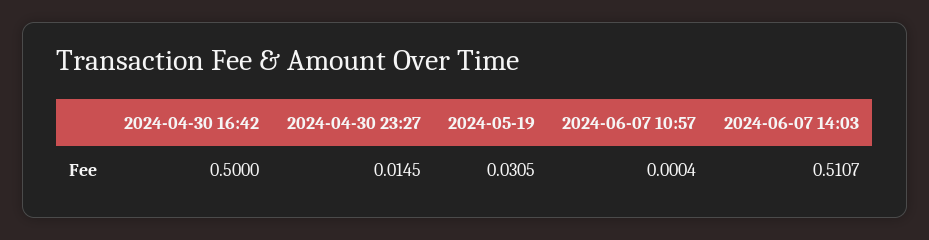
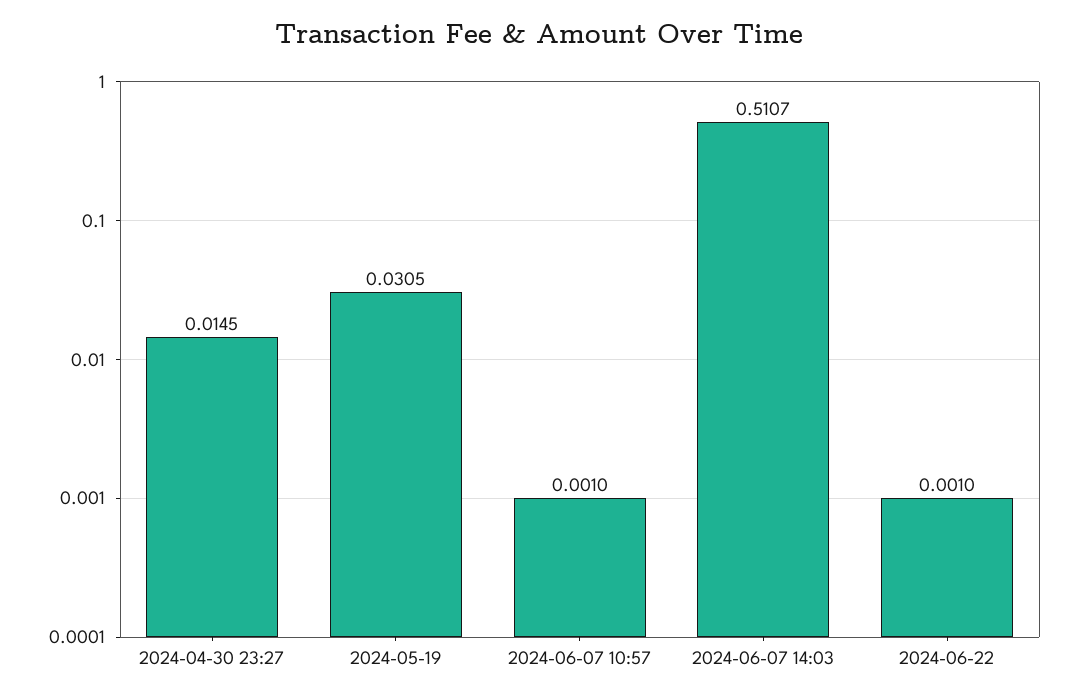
2024-04-30 16:42: 0.5 -> none
2024-06-07 10:57: 0.0004 -> 0.001
2024-06-22: none -> 0.001

